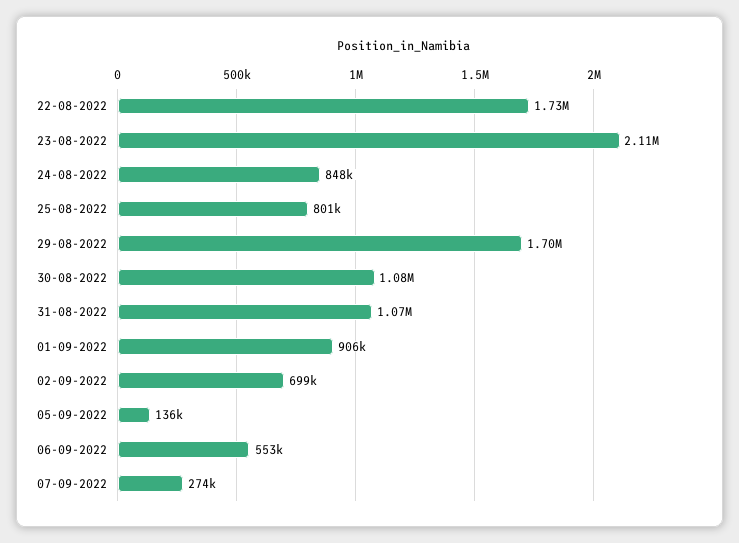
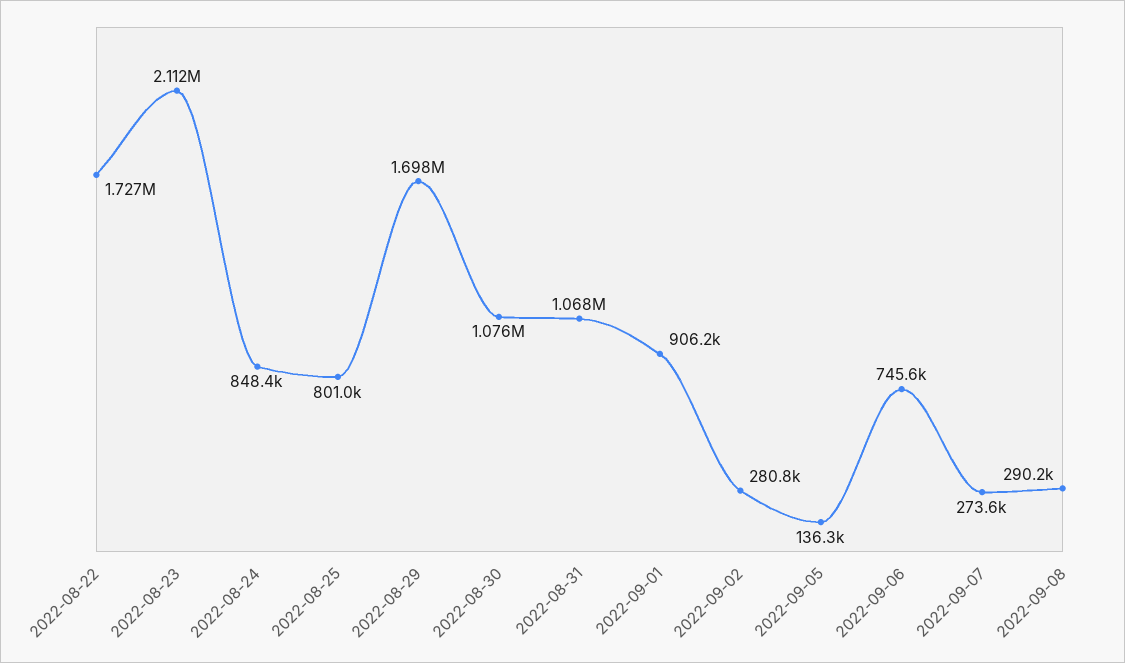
02-09-2022: 699000 -> 280800
06-09-2022: 553000 -> 745600
2022-09-08: none -> 290200

